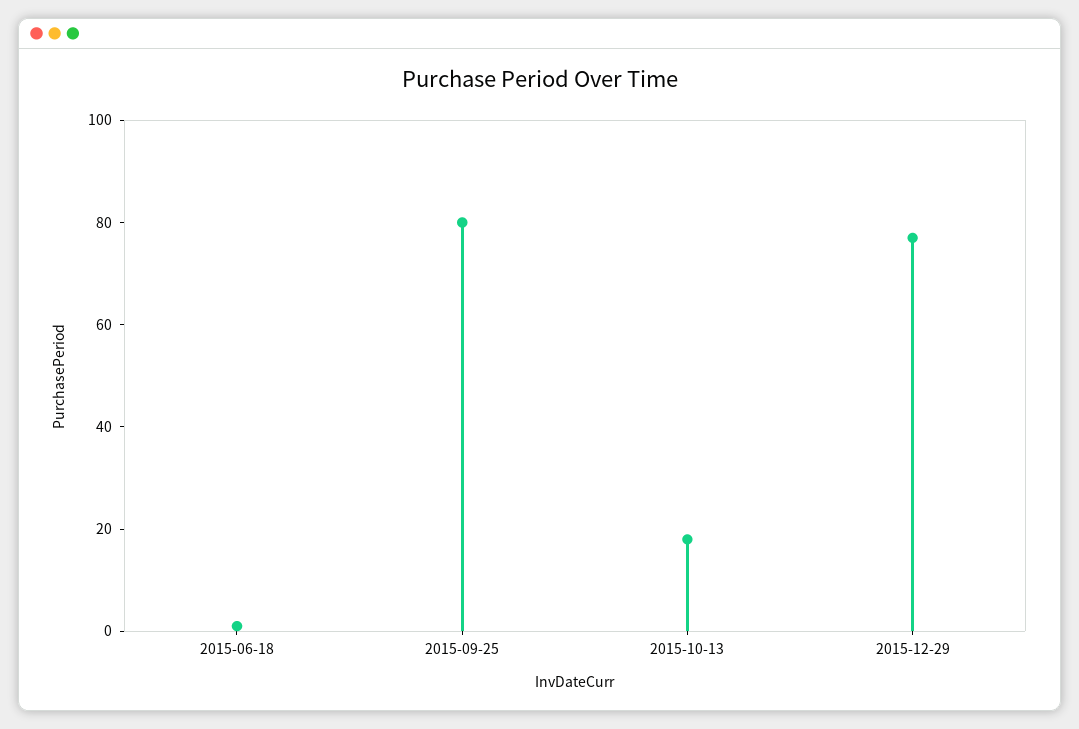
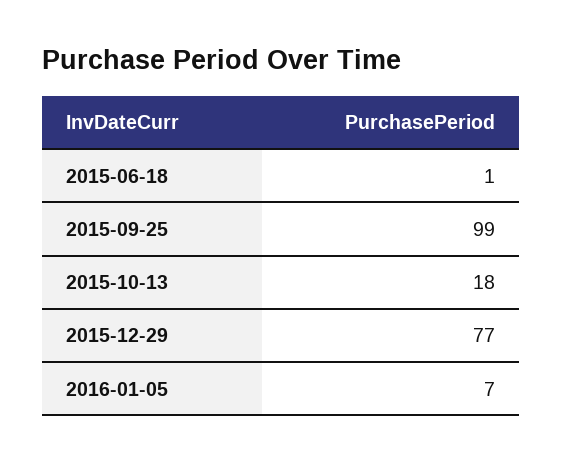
2015-09-25: 80 -> 99
2016-01-05: none -> 7

